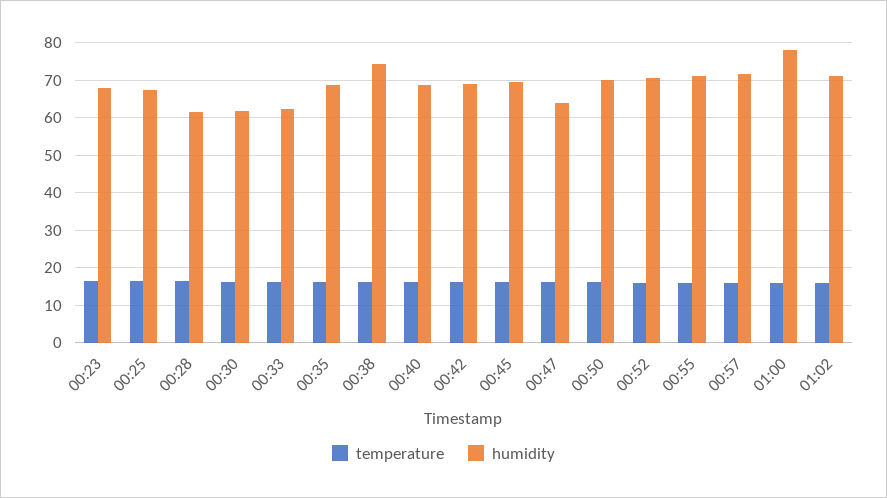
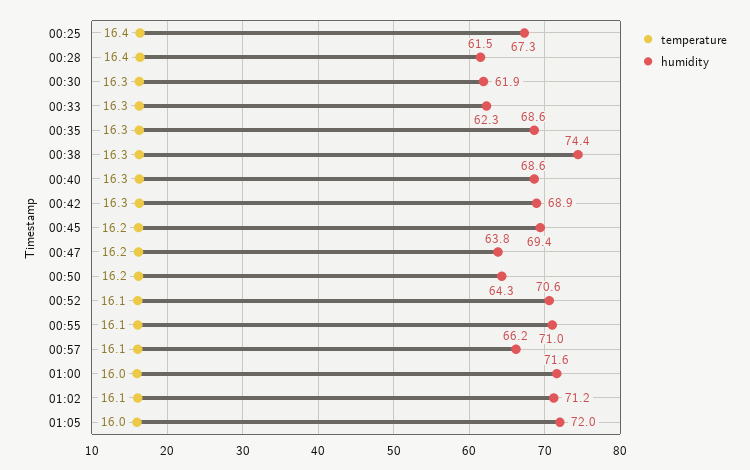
temperature, 00:23: 16 -> none
humidity, 00:23: 68 -> none
humidity, 00:50: 70 -> 64.3
humidity, 00:57: 72 -> 66.2
humidity, 01:00: 78 -> 71.6
temperature, 01:05: none -> 16
humidity, 01:05: none -> 72

